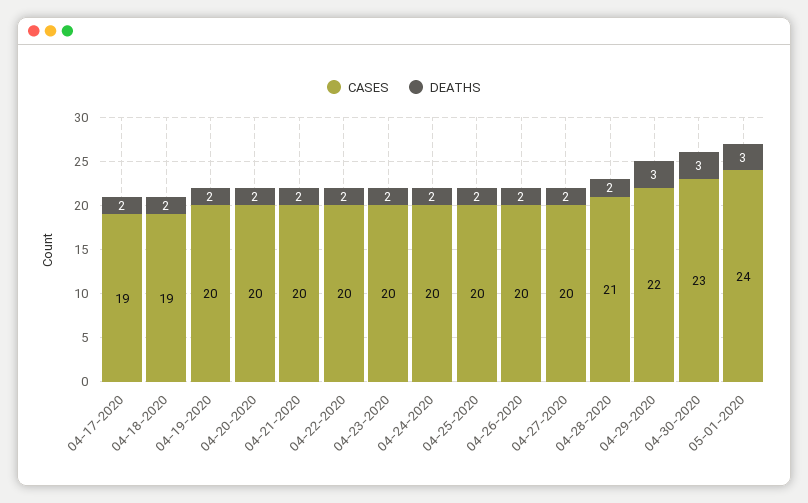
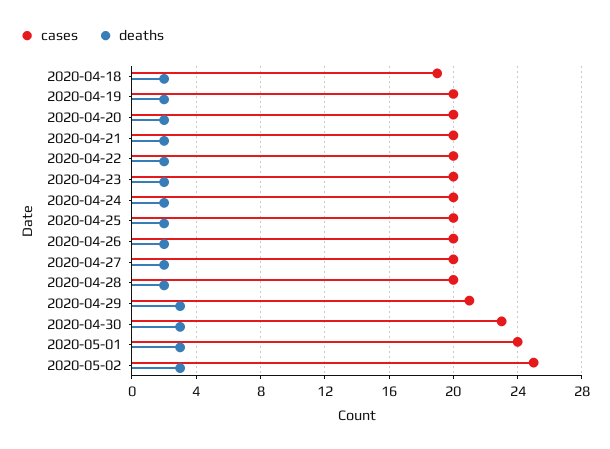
CASES, 04-17-2020: 19 -> none
DEATHS, 04-17-2020: 2 -> none
CASES, 04-28-2020: 21 -> 20
CASES, 04-29-2020: 22 -> 21
CASES, 2020-05-02: none -> 25
DEATHS, 2020-05-02: none -> 3

